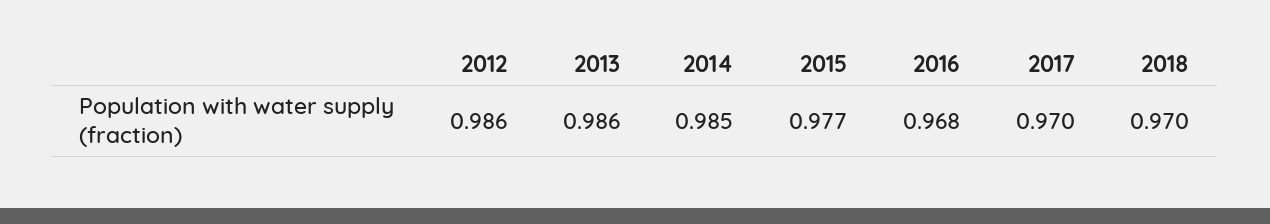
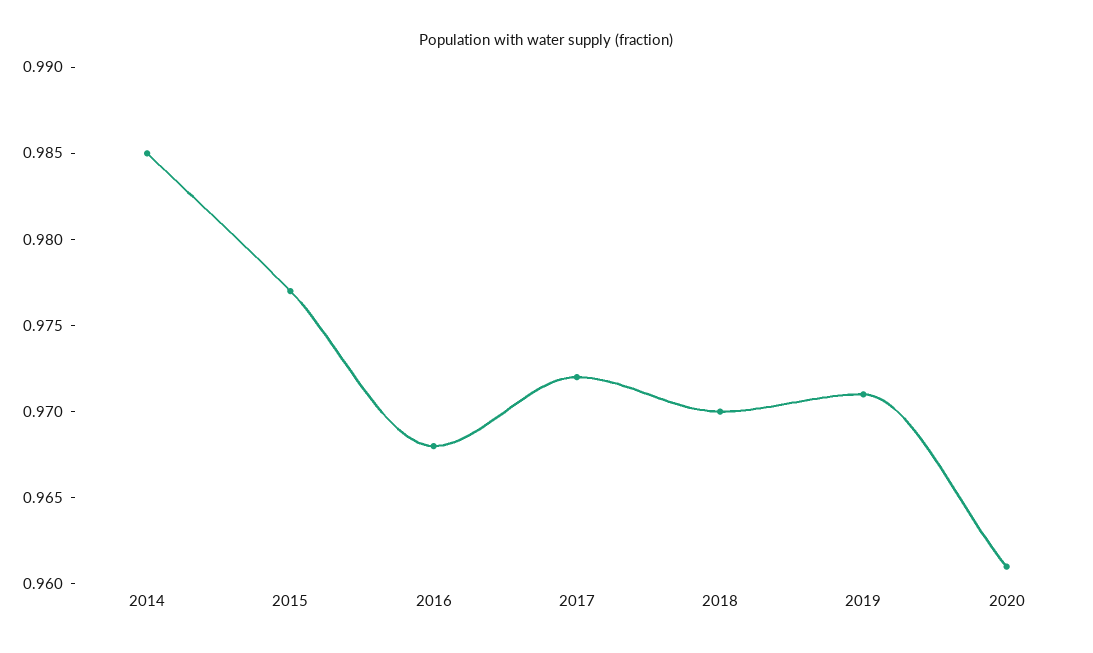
2012: 0.986 -> none
2013: 0.986 -> none
2017: 0.97 -> 0.972
2019: none -> 0.971
2020: none -> 0.961

